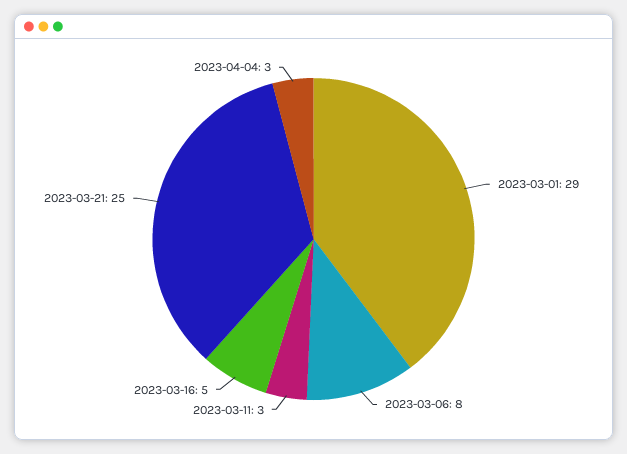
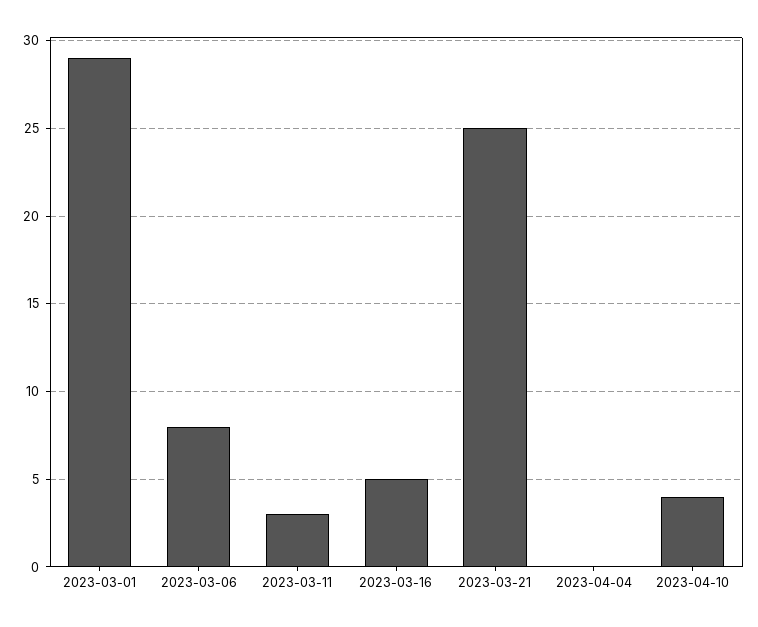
2023-04-04: 3 -> 0
2023-04-10: none -> 4

